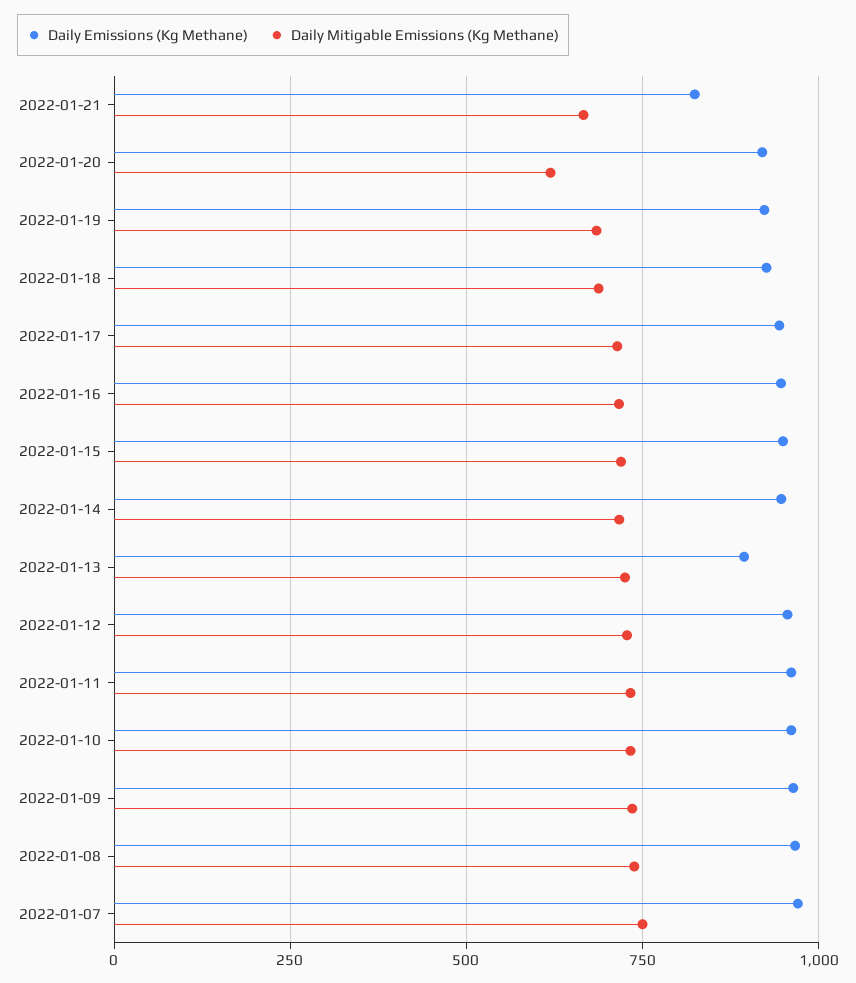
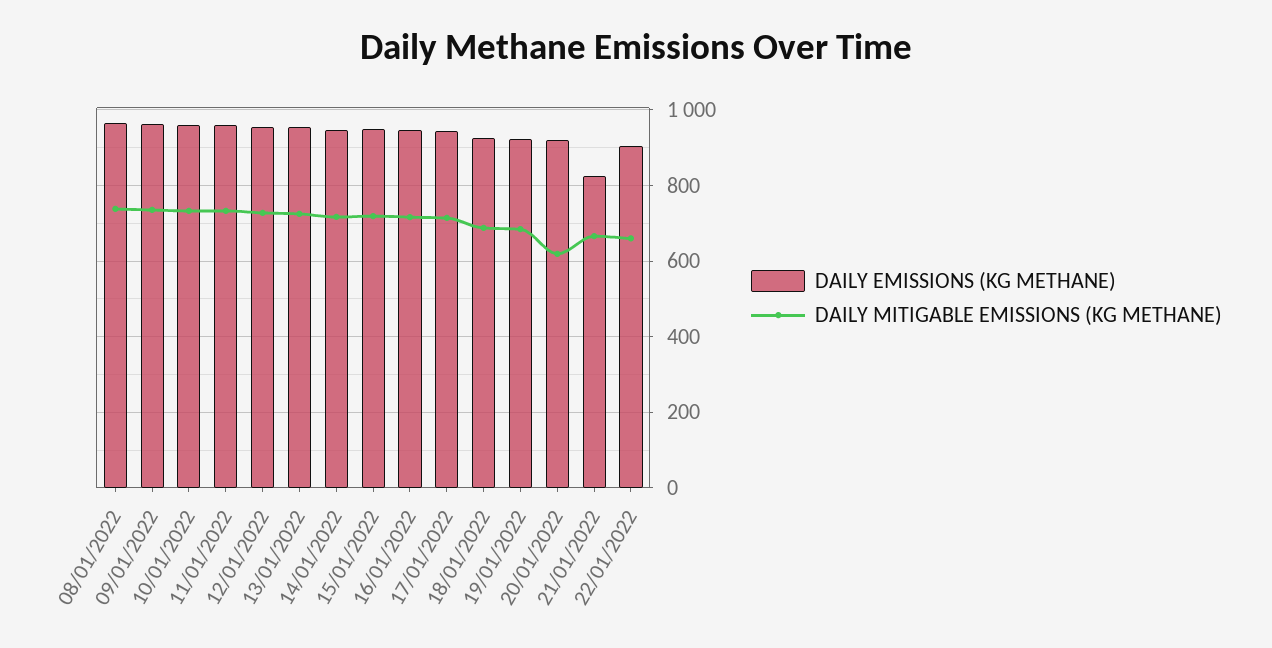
Daily Emissions (Kg Methane), 2022-01-13: 900 -> 960
Daily Emissions (Kg Methane), 2022-01-07: 975 -> none
Daily Mitigable Emissions (Kg Methane), 2022-01-07: 750 -> none
Daily Emissions (Kg Methane), 22/01/2022: none -> 900
Daily Mitigable Emissions (Kg Methane), 22/01/2022: none -> 660

